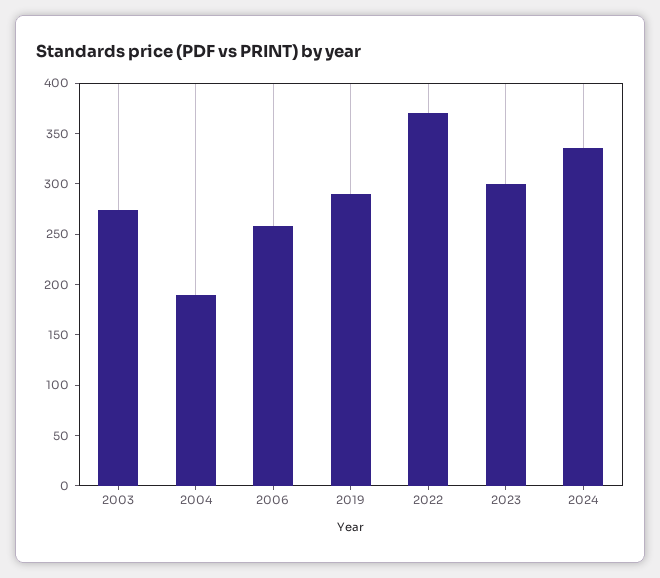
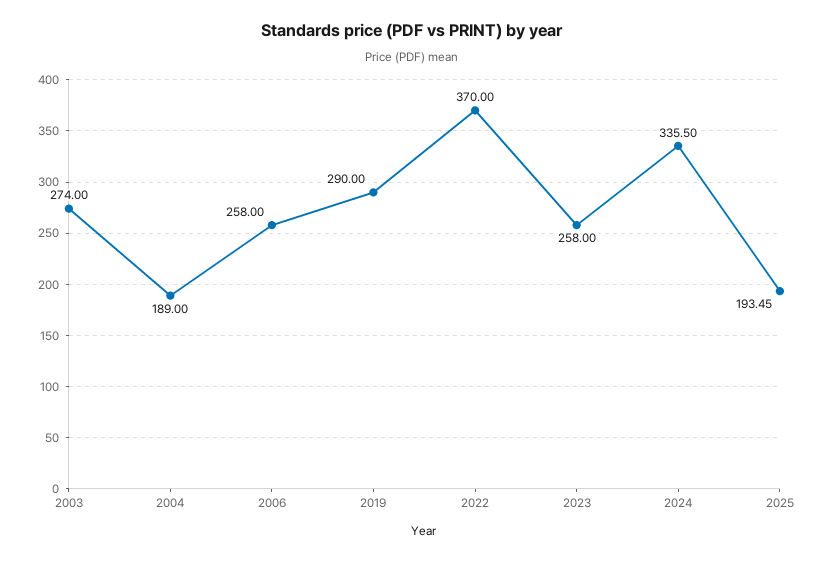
2023: 300 -> 258
2025: none -> 193.45

